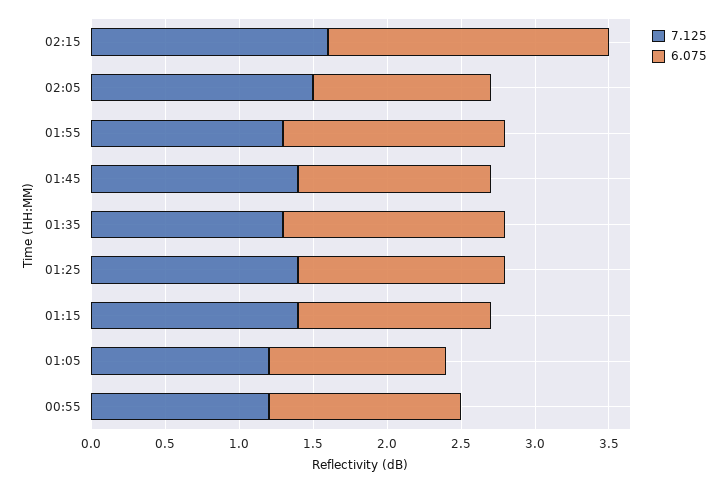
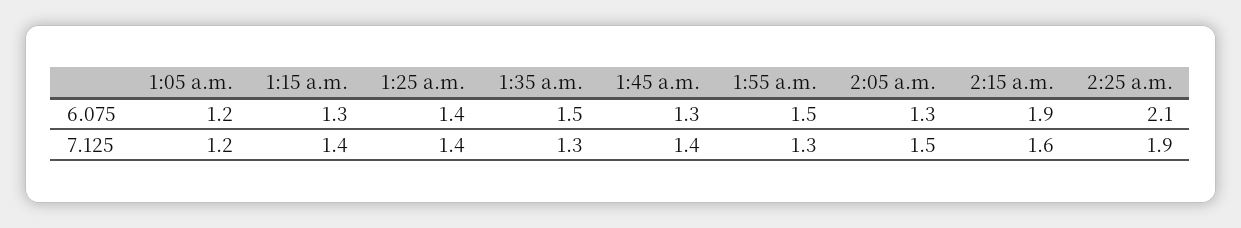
6.075, 02:05: 1.2 -> 1.3
7.125, 00:55: 1.2 -> none
6.075, 00:55: 1.3 -> none
6.075, 2:25 a.m.: none -> 2.1
7.125, 2:25 a.m.: none -> 1.9

